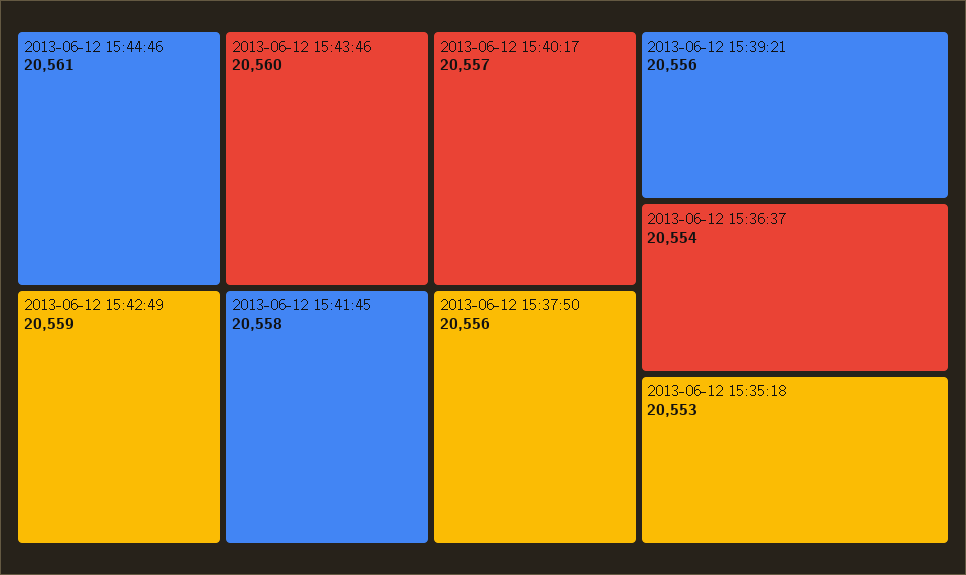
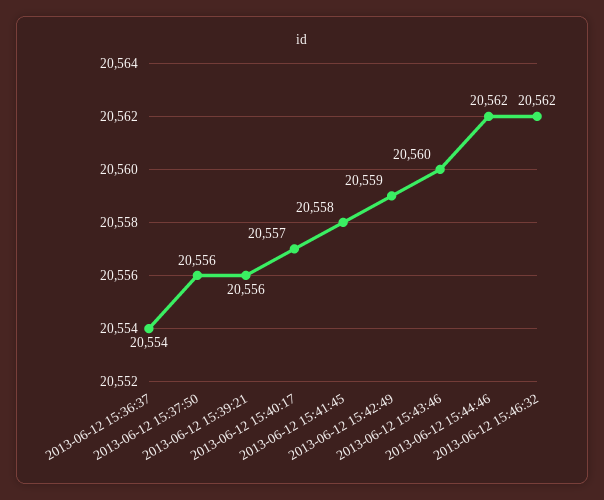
2013-06-12 15:44:46: 20561 -> 20562
2013-06-12 15:35:18: 20553 -> none
2013-06-12 15:46:32: none -> 20562

